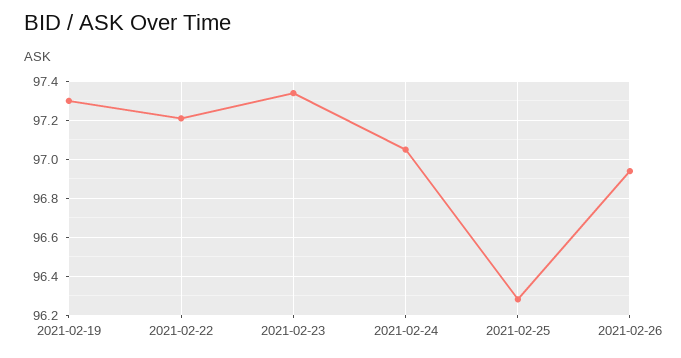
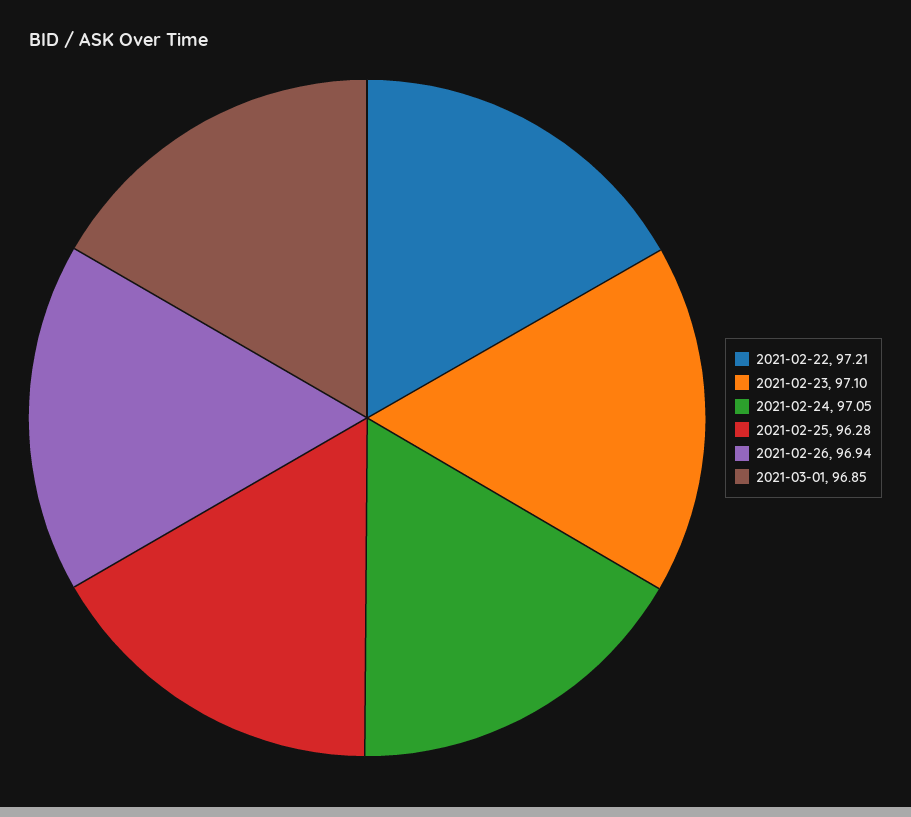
2021-02-19: 97.3 -> none
2021-02-23: 97.35 -> 97.1
2021-03-01: none -> 96.85

